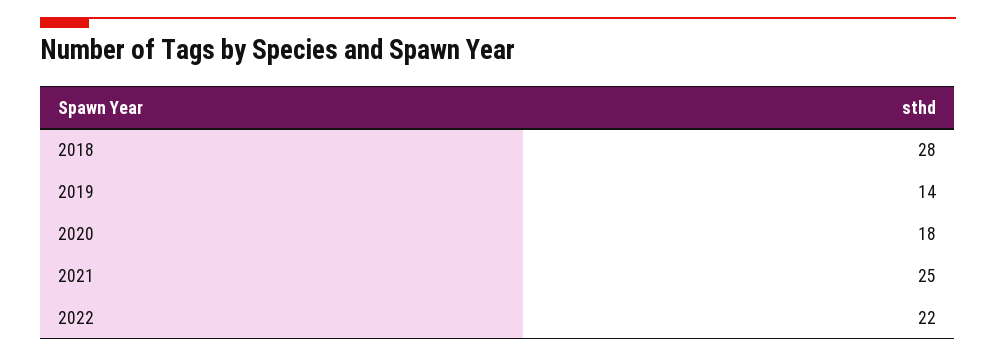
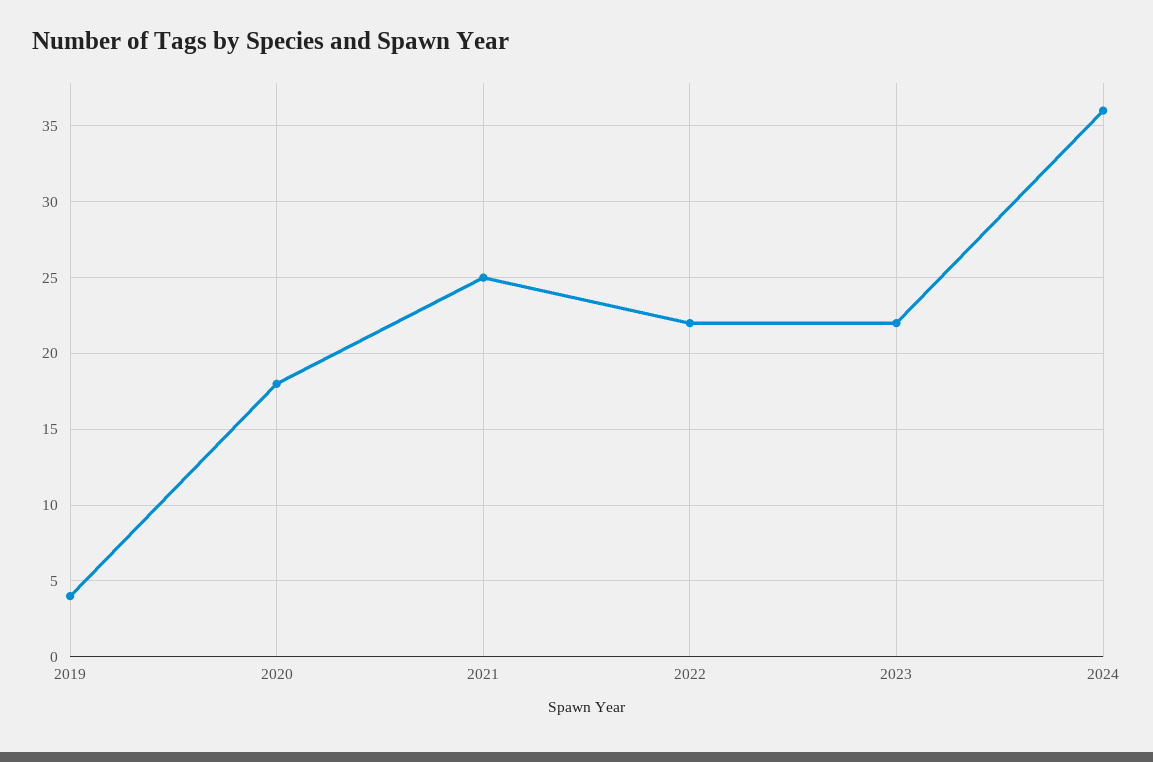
2018: 28 -> none
2019: 14 -> 4
2023: none -> 22
2024: none -> 36

